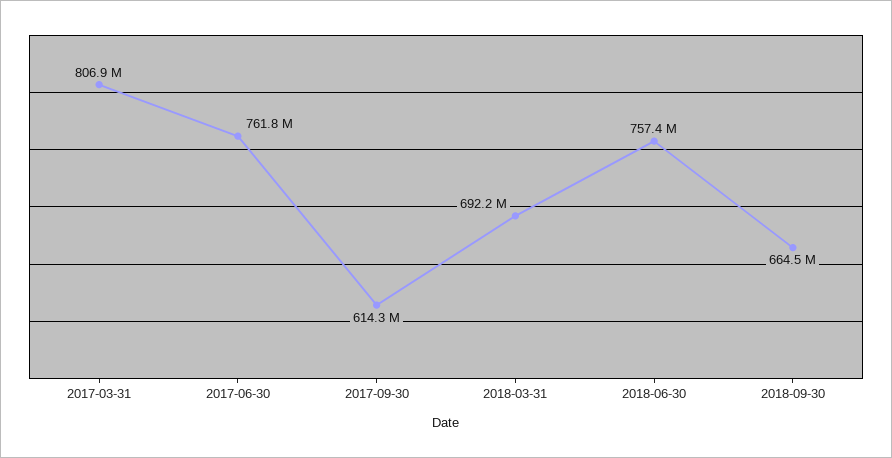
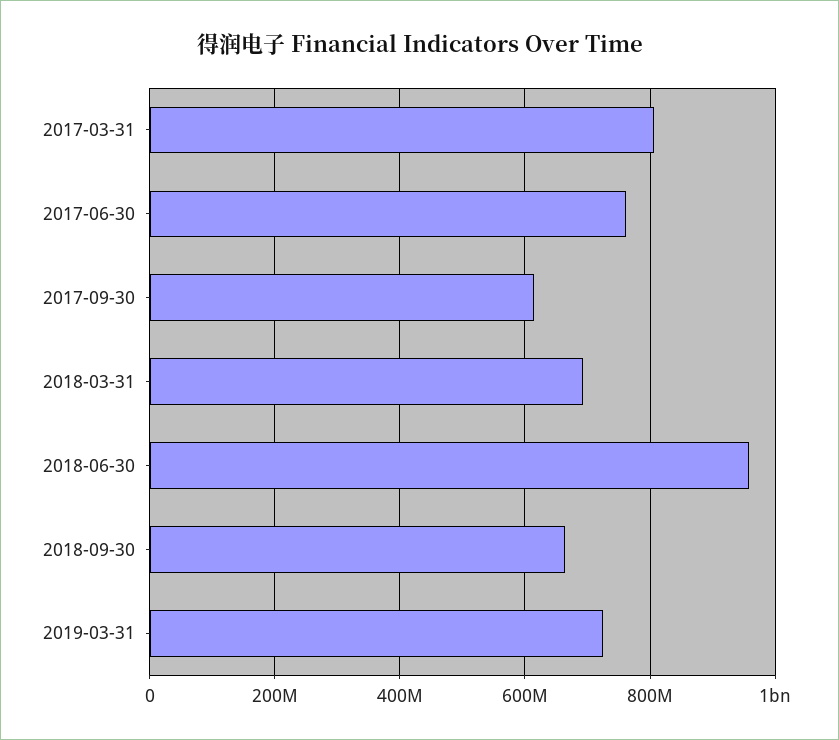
2018-06-30: 757400000 -> 960000000
2019-03-31: none -> 720000000

